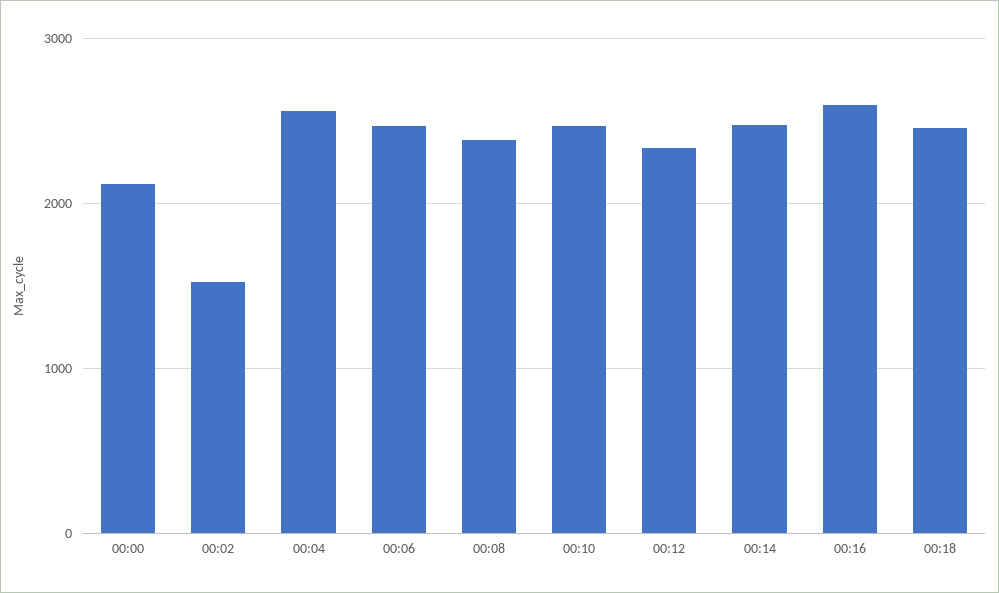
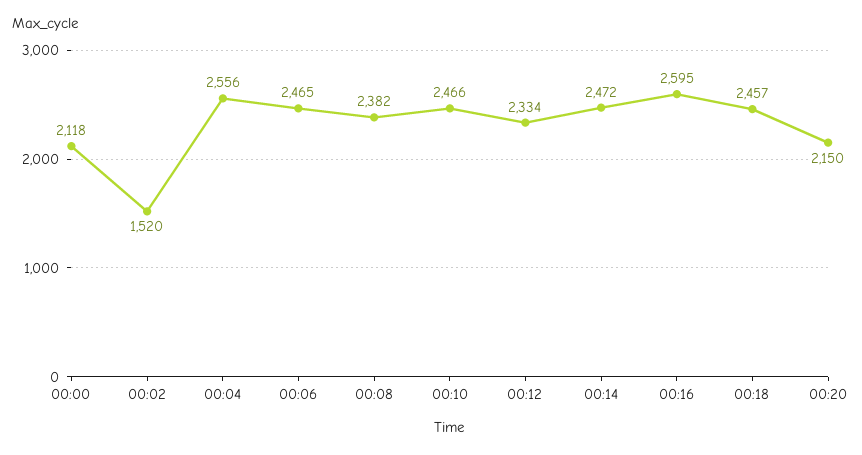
00:20: none -> 2150

